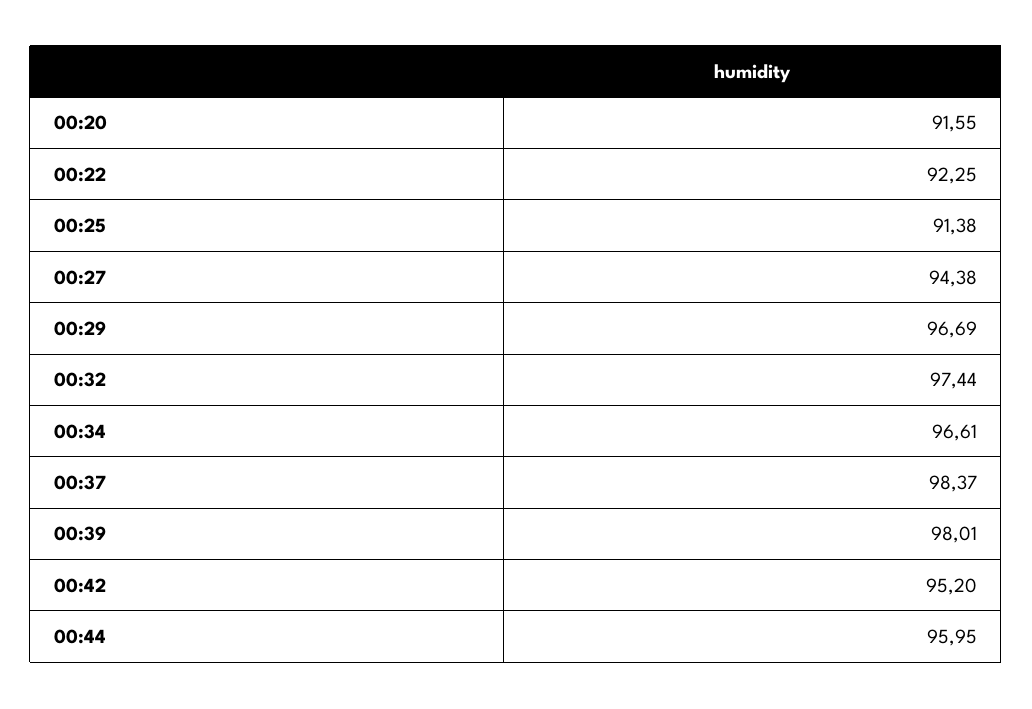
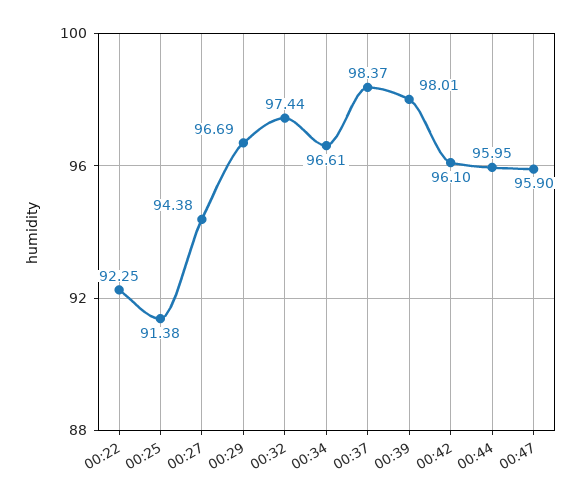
00:20: 91.55 -> none
00:42: 95.2 -> 96.1
00:47: none -> 95.9

